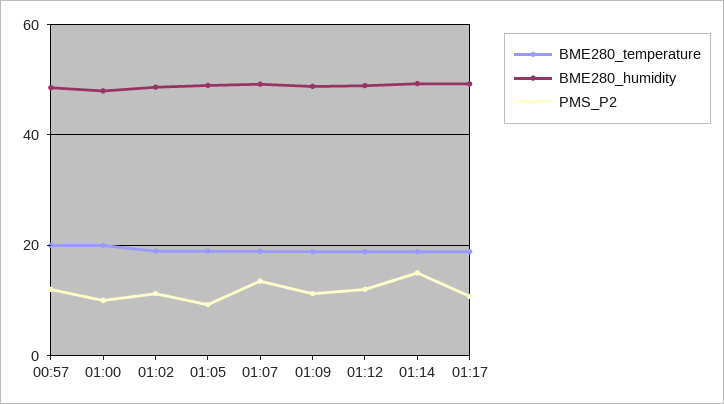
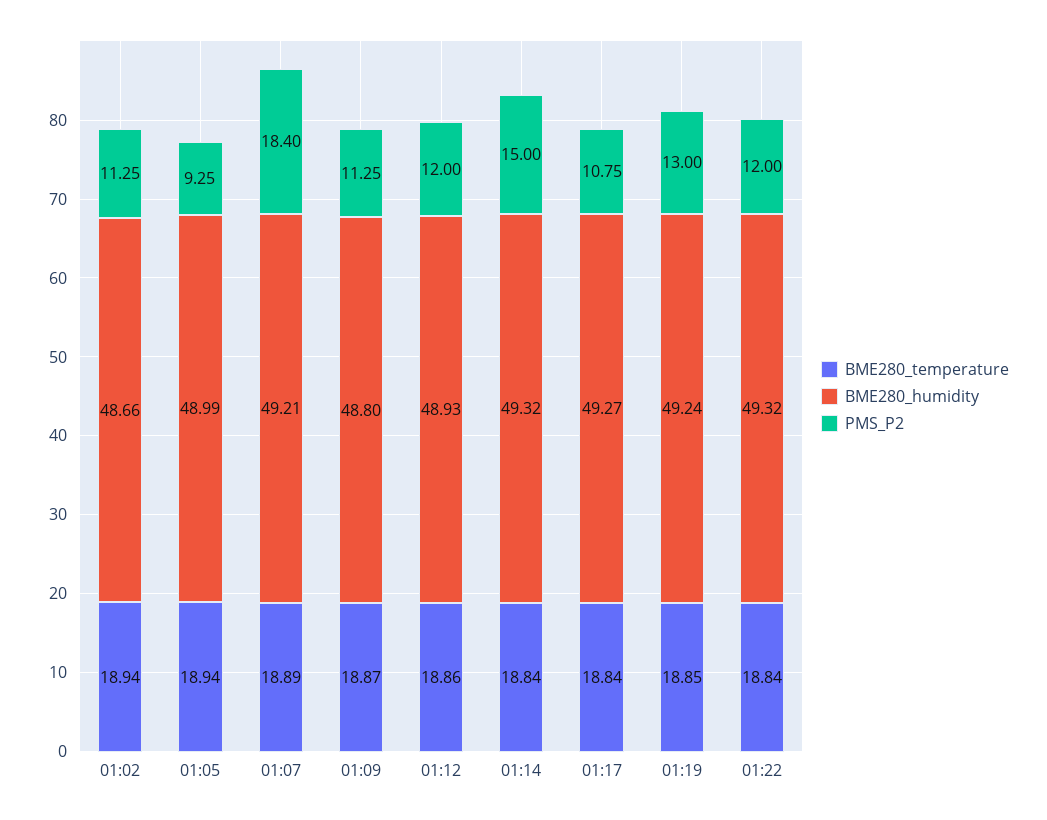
BME280_temperature, 00:57: 20 -> none
BME280_humidity, 00:57: 48 -> none
PMS_P2, 00:57: 12 -> none
BME280_temperature, 01:00: 20 -> none
BME280_humidity, 01:00: 48 -> none
PMS_P2, 01:00: 10 -> none
PMS_P2, 01:07: 14 -> 18.4
BME280_temperature, 01:19: none -> 18.85
BME280_humidity, 01:19: none -> 49.24
PMS_P2, 01:19: none -> 13
BME280_temperature, 01:22: none -> 18.84
BME280_humidity, 01:22: none -> 49.32
PMS_P2, 01:22: none -> 12

